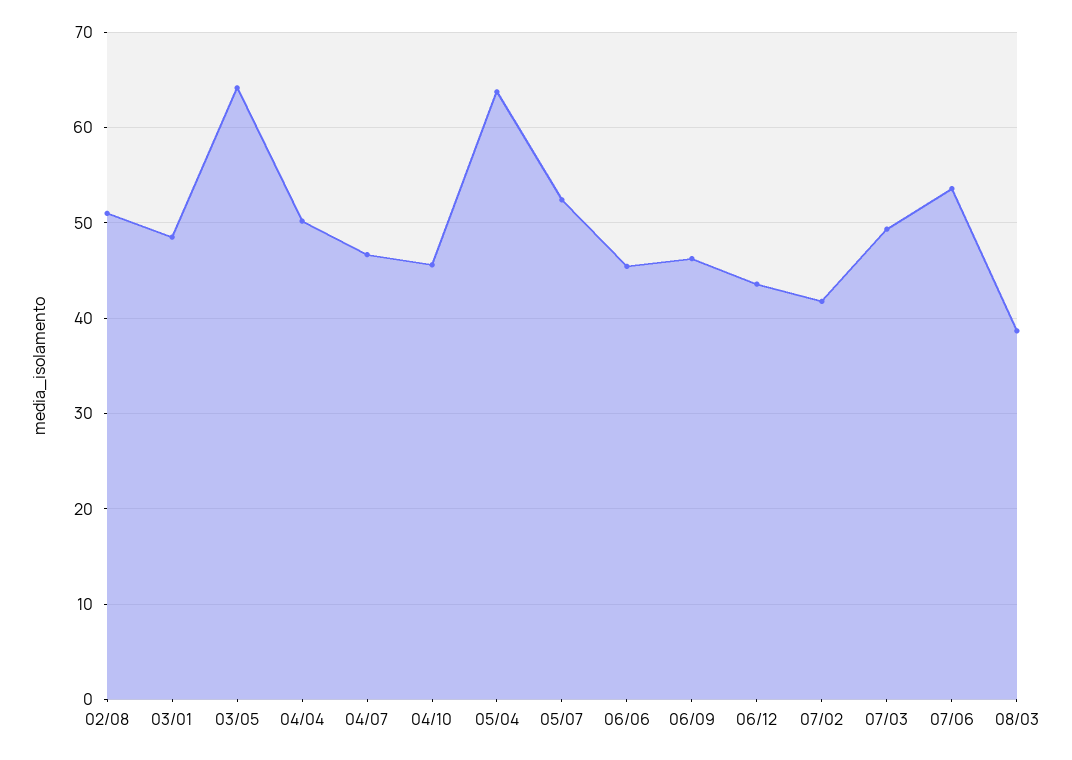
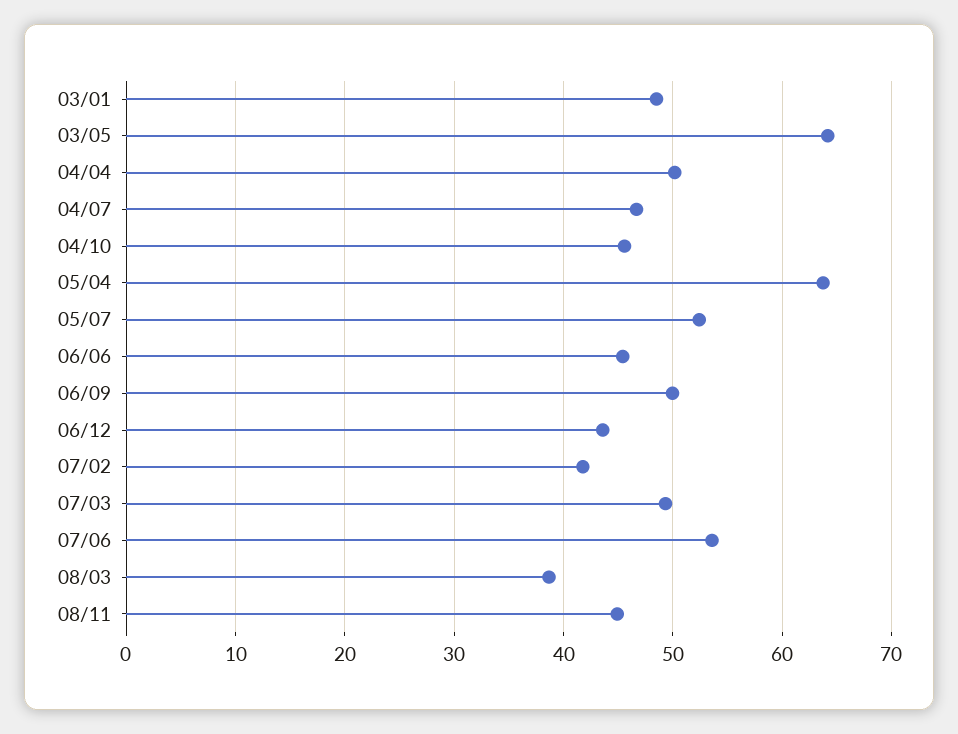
02/08: 51 -> none
06/09: 46 -> 50
08/11: none -> 45

